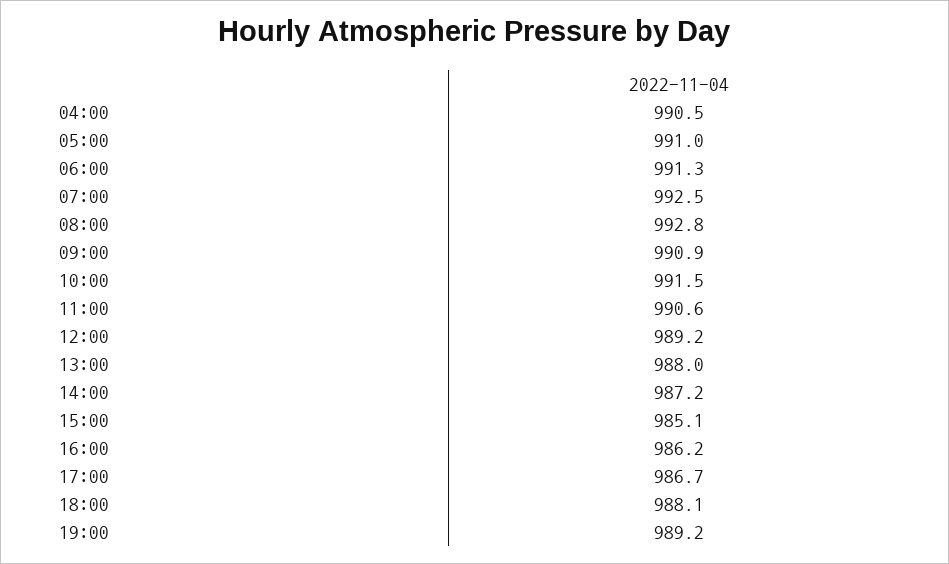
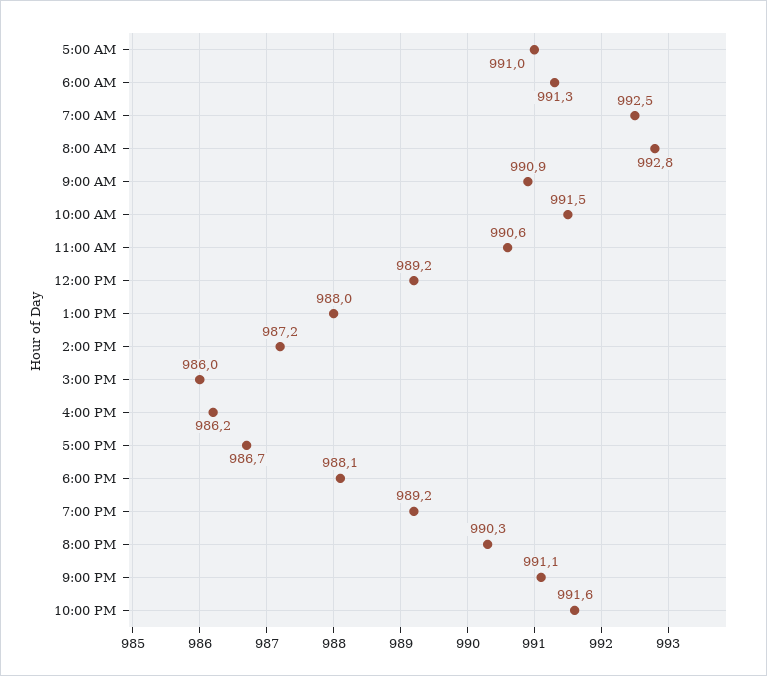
04:00: 990.5 -> none
15:00: 985.1 -> 986
8:00 PM: none -> 990.3
9:00 PM: none -> 991.1
10:00 PM: none -> 991.6

